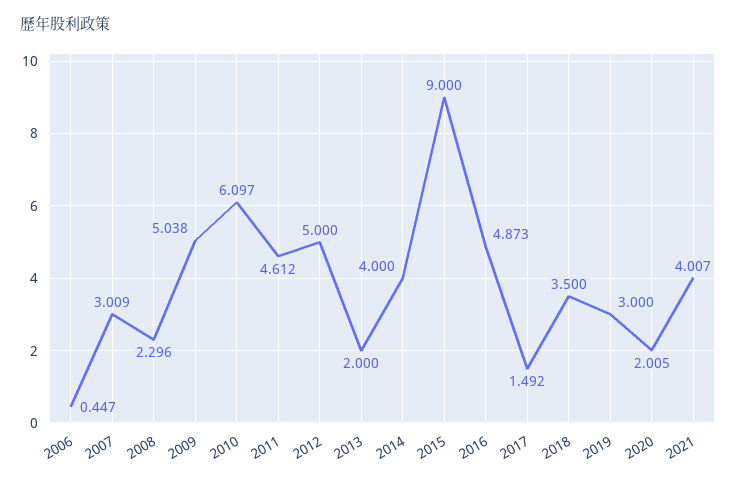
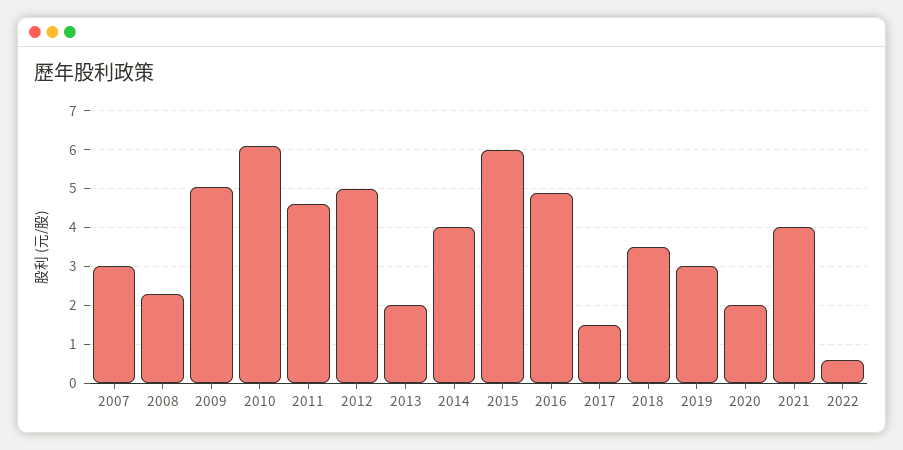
2006: 0.447 -> none
2015: 9 -> 6
2022: none -> 0.6

